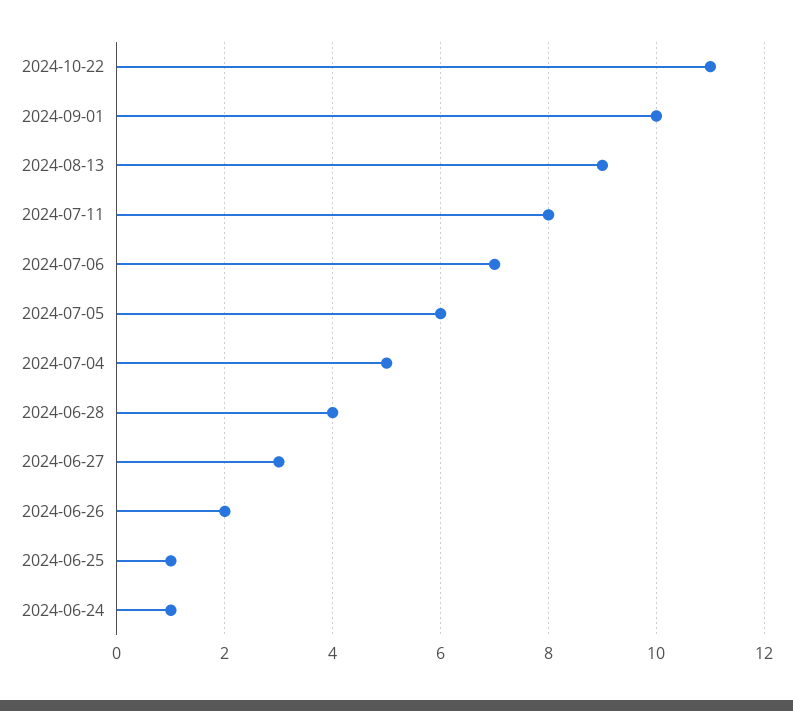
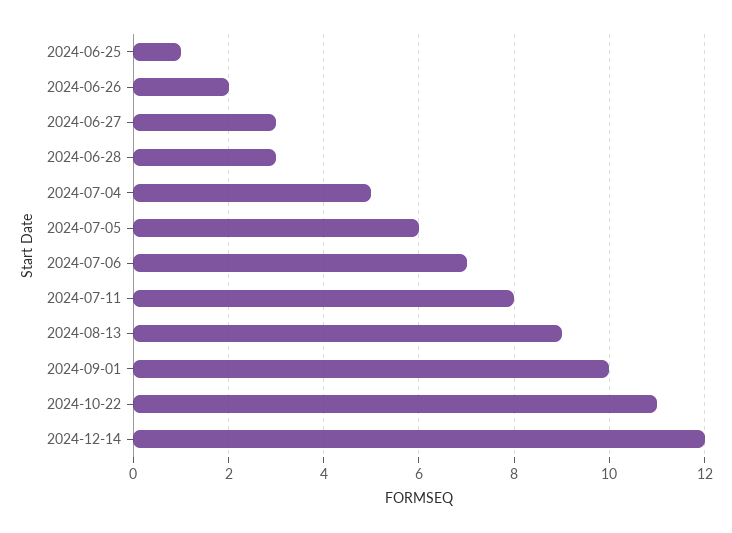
2024-06-28: 4 -> 3
2024-06-24: 1 -> none
2024-12-14: none -> 12

